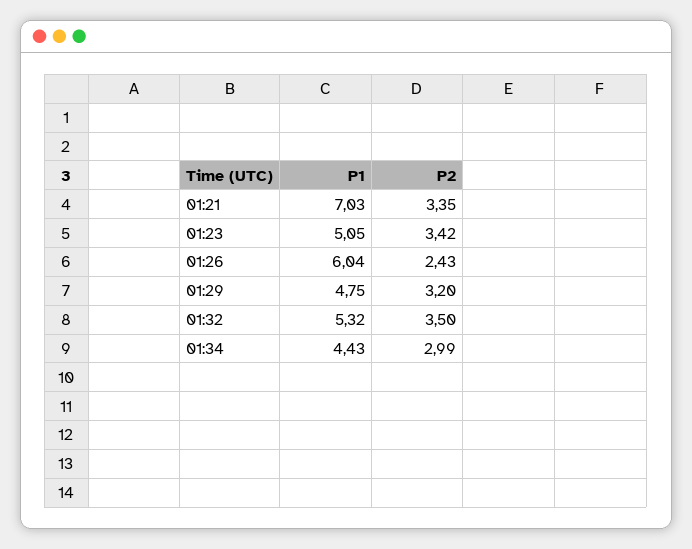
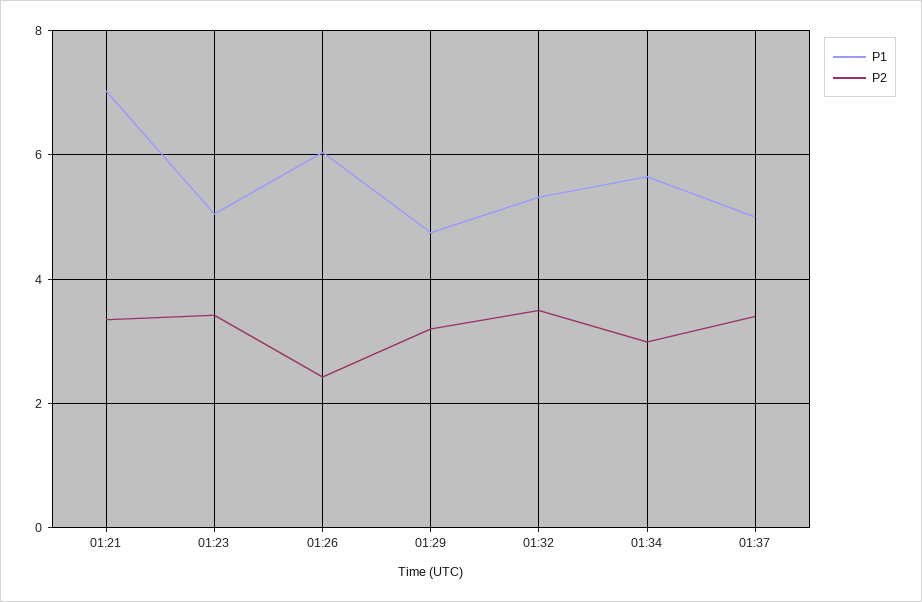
P1, 01:34: 4.43 -> 5.6
P1, 01:37: none -> 5
P2, 01:37: none -> 3.4

